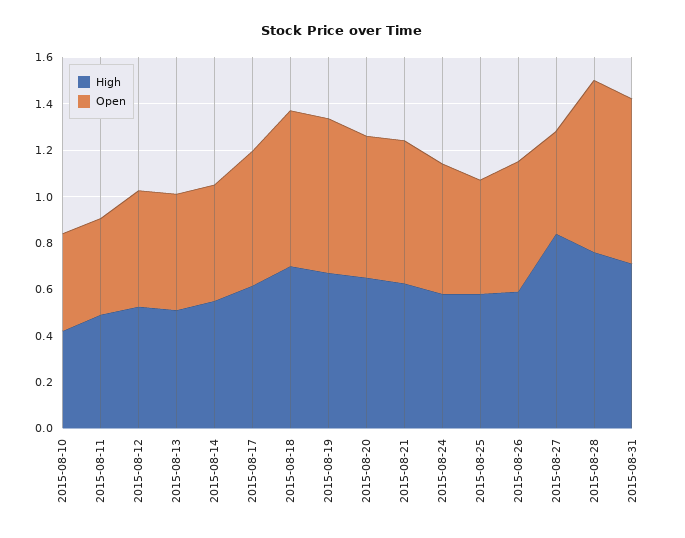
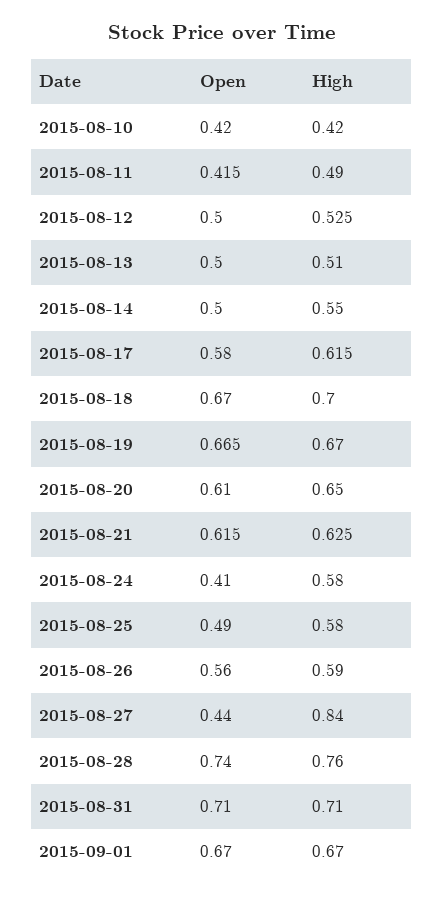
Open, 2015-08-24: 0.55 -> 0.41
Open, 2015-09-01: none -> 0.67
High, 2015-09-01: none -> 0.67

